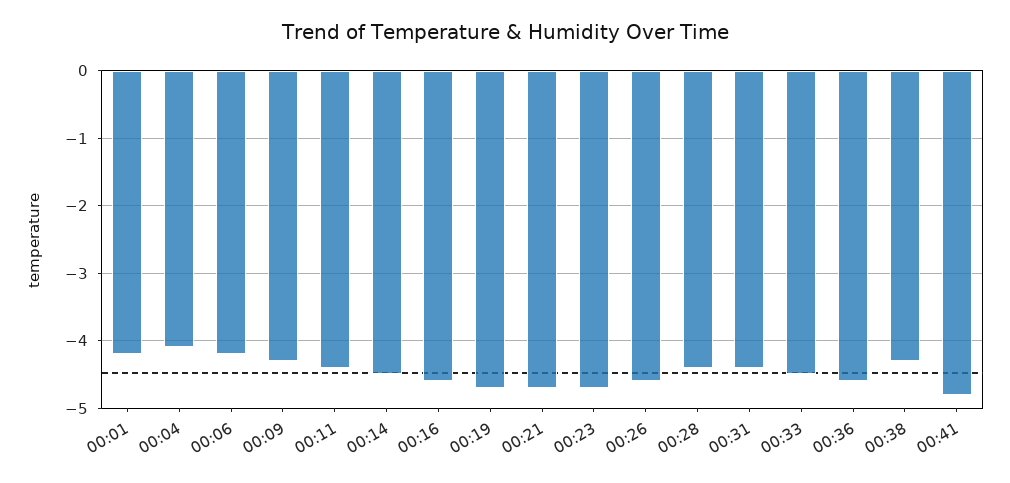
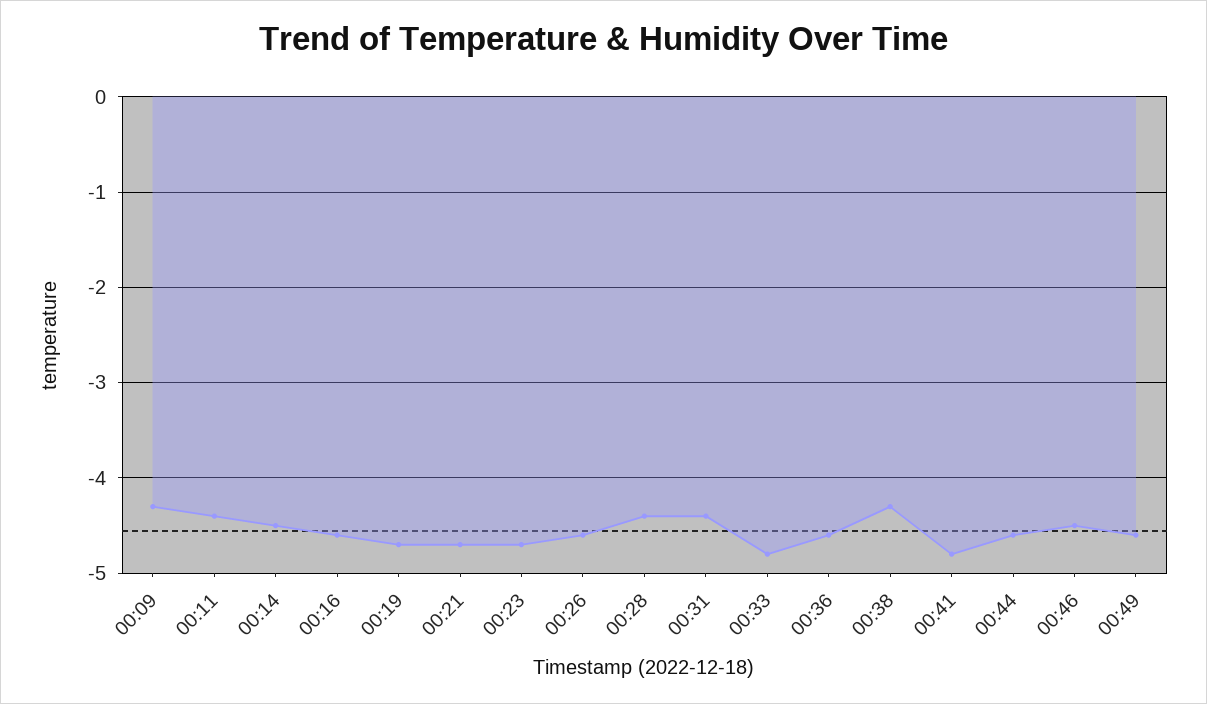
00:01: -4.2 -> none
00:04: -4.1 -> none
00:06: -4.2 -> none
00:33: -4.5 -> -4.8
00:44: none -> -4.6
00:46: none -> -4.5
00:49: none -> -4.6

